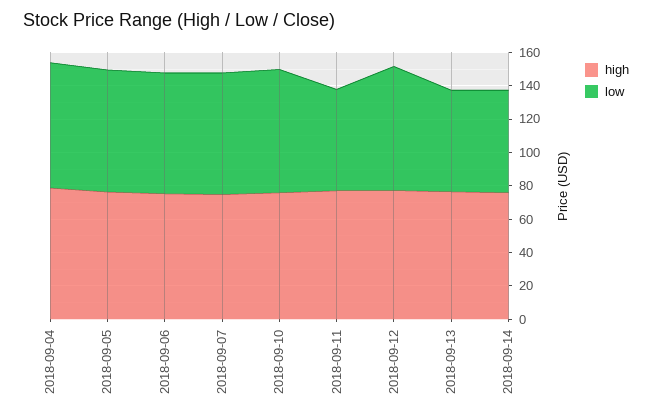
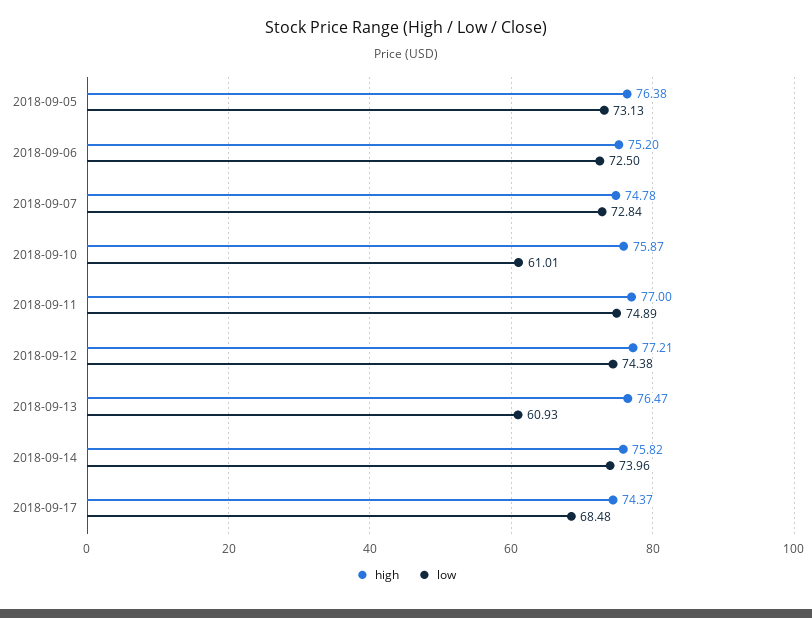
high, 2018-09-04: 80 -> none
low, 2018-09-04: 75 -> none
low, 2018-09-10: 75 -> 61.01
low, 2018-09-11: 60 -> 74.89
low, 2018-09-14: 60 -> 73.96
high, 2018-09-17: none -> 74.37
low, 2018-09-17: none -> 68.48

